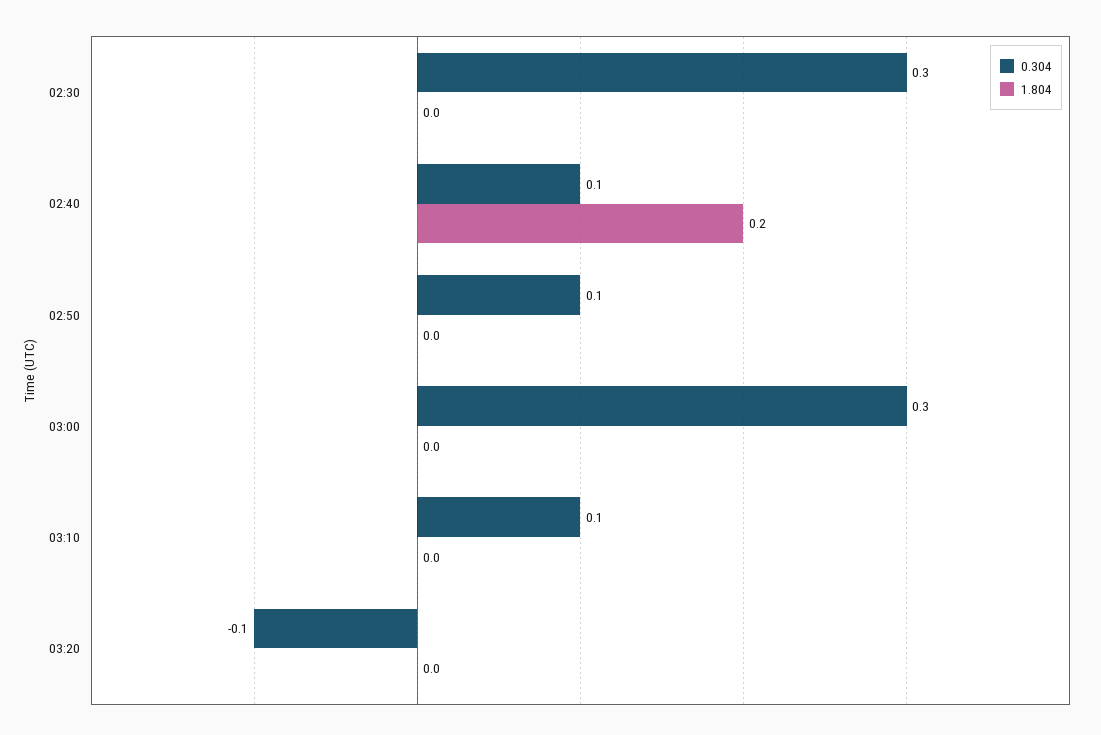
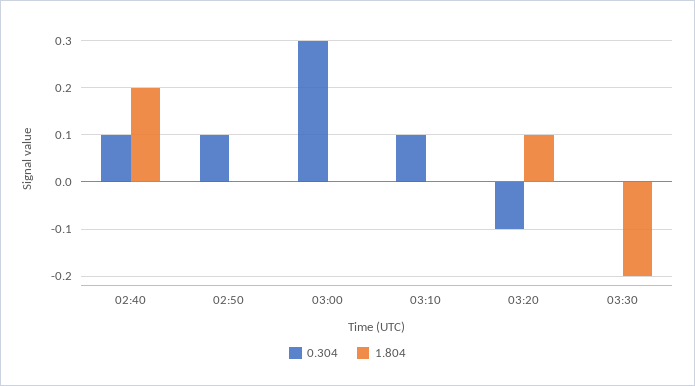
0.304, 02:30: 0.3 -> none
1.804, 02:30: 0 -> none
1.804, 03:20: 0 -> 0.1
0.304, 03:30: none -> 0
1.804, 03:30: none -> -0.2

